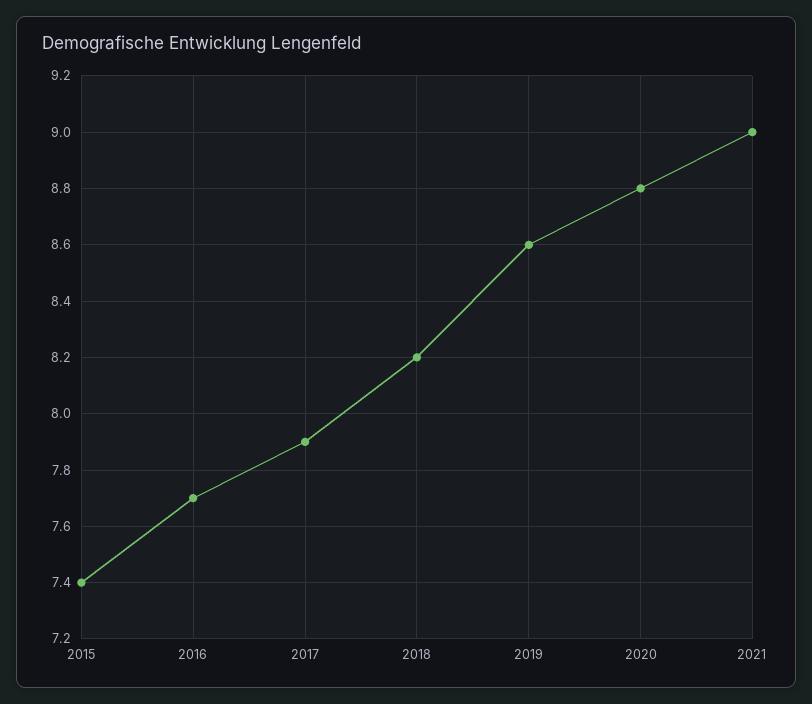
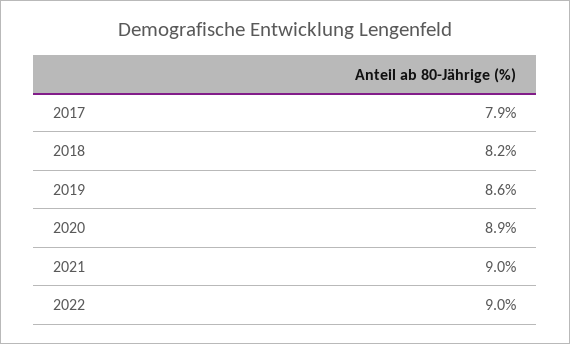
2015: 7.4 -> none
2016: 7.7 -> none
2020: 8.8 -> 8.9
2022: none -> 9

